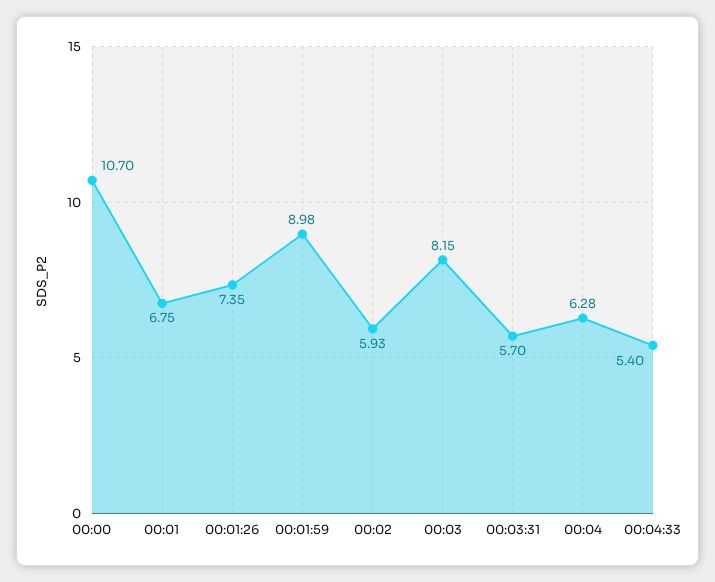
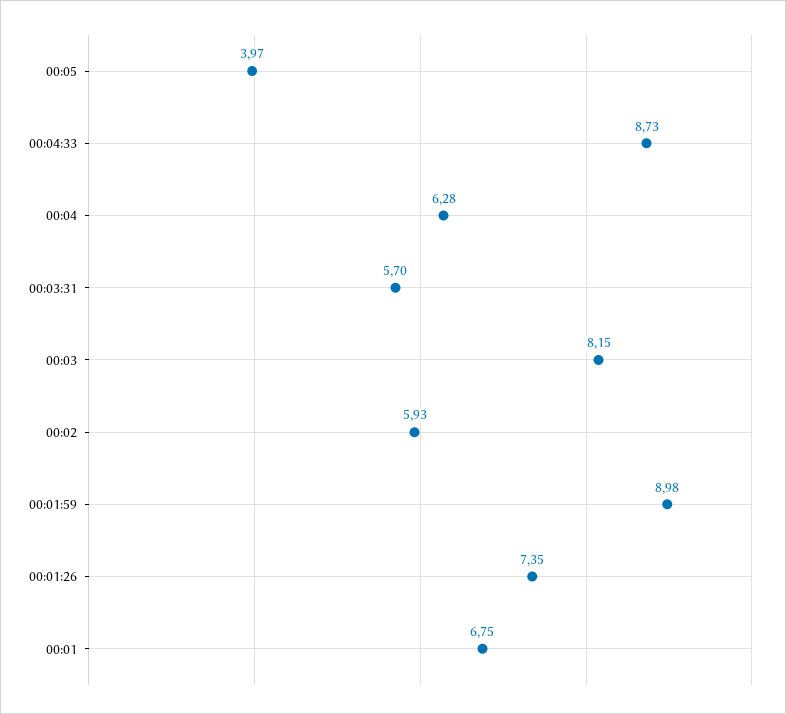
00:00: 10.7 -> none
00:04:33: 5.4 -> 8.73
00:05: none -> 3.97

